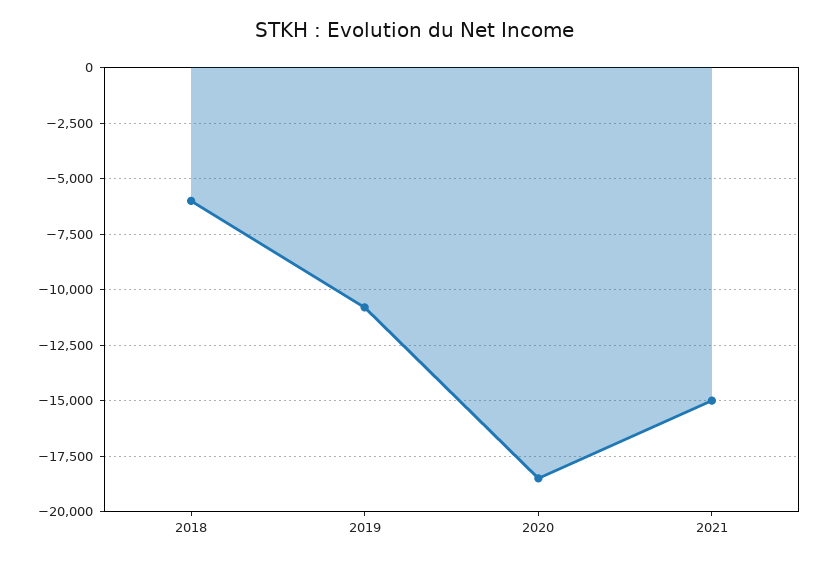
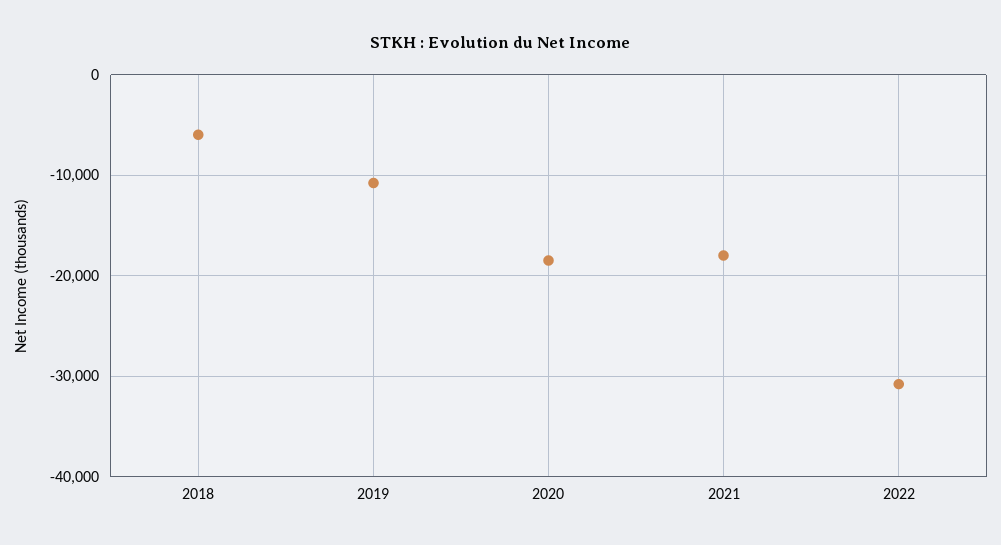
2021: -15000 -> -18000
2022: none -> -31000

